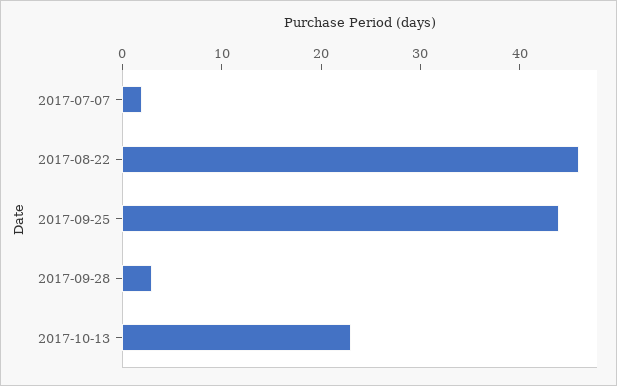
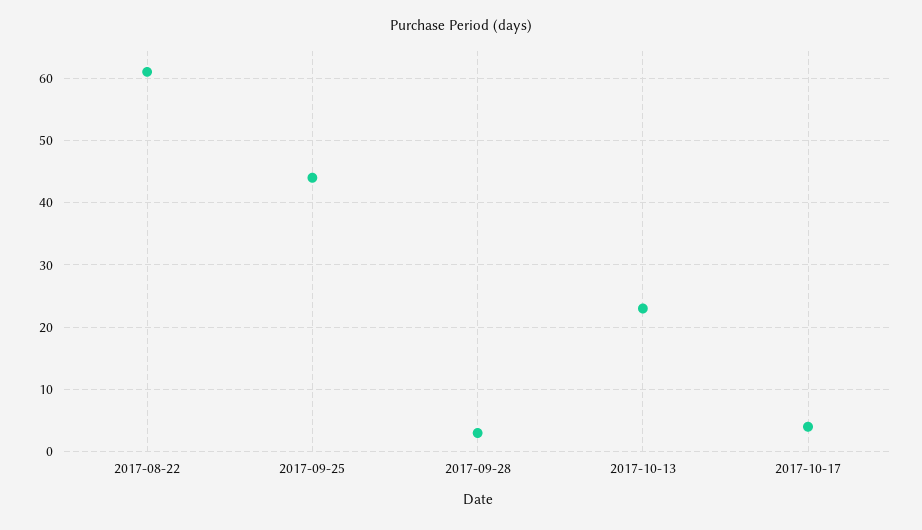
2017-07-07: 2 -> none
2017-08-22: 46 -> 61
2017-10-17: none -> 4

